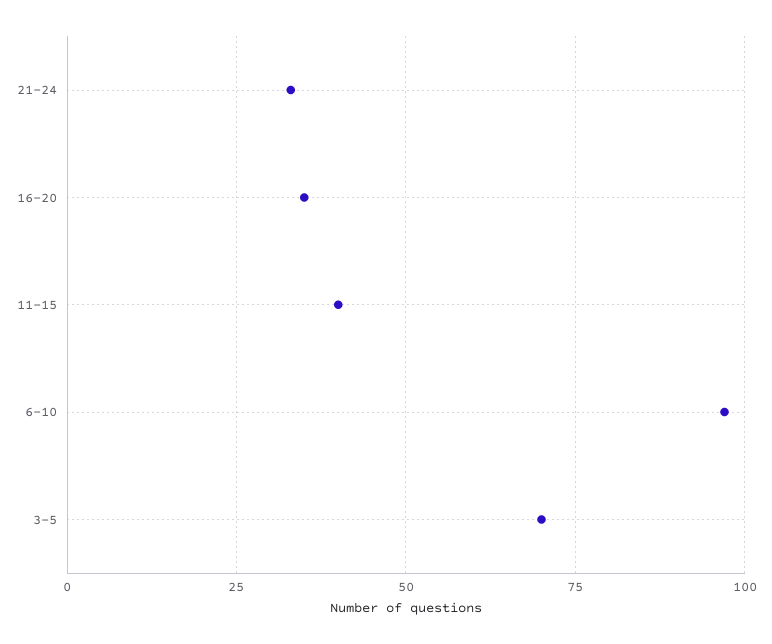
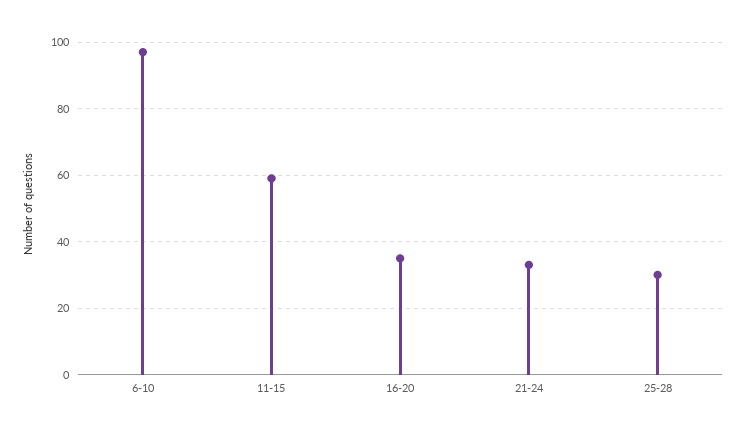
11-15: 40 -> 60
3-5: 70 -> none
25-28: none -> 30

